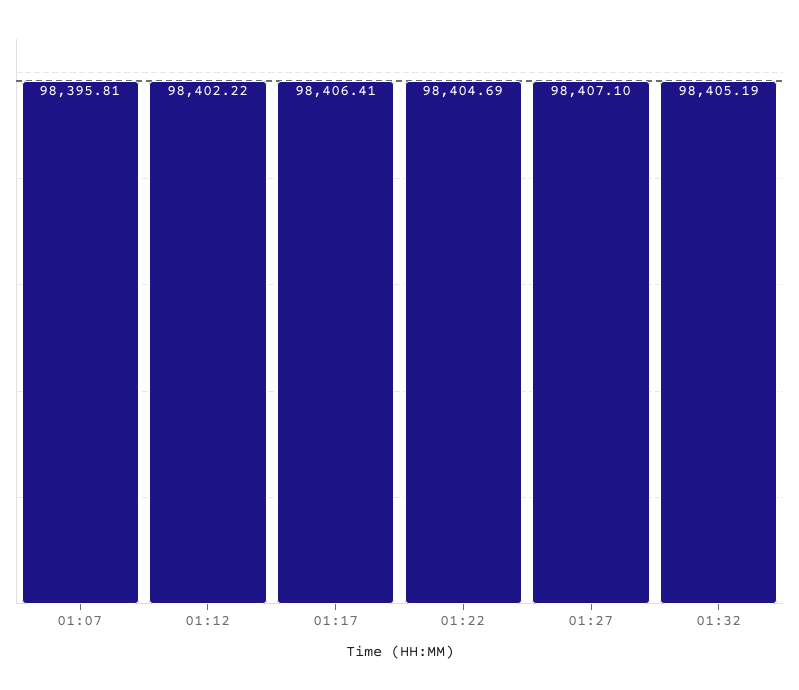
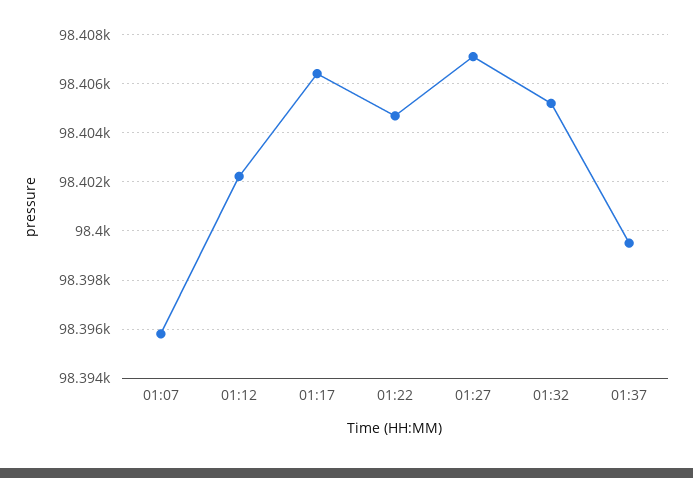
01:37: none -> 98399.5

